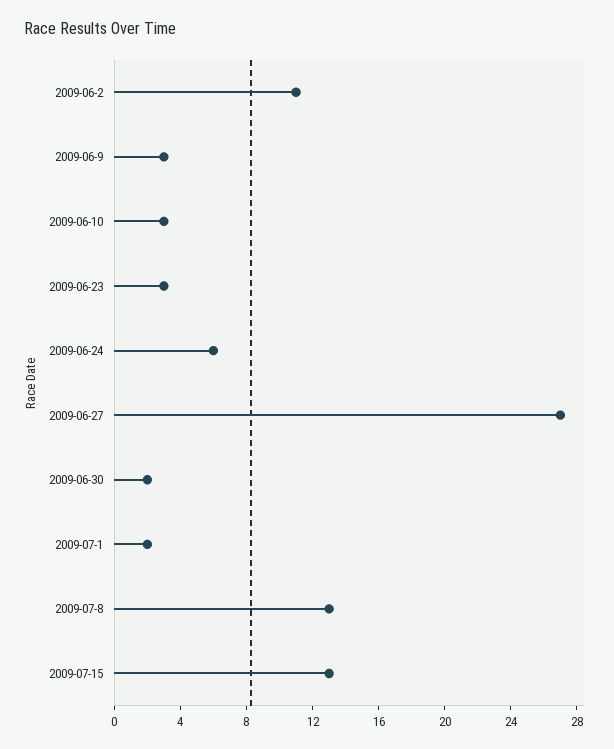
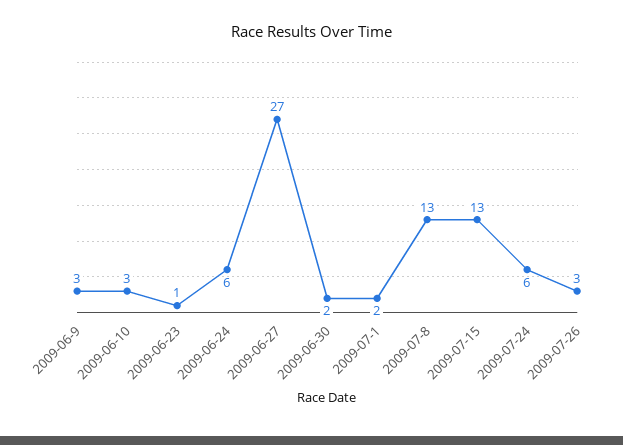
2009-06-2: 11 -> none
2009-06-23: 3 -> 1
2009-07-24: none -> 6
2009-07-26: none -> 3

